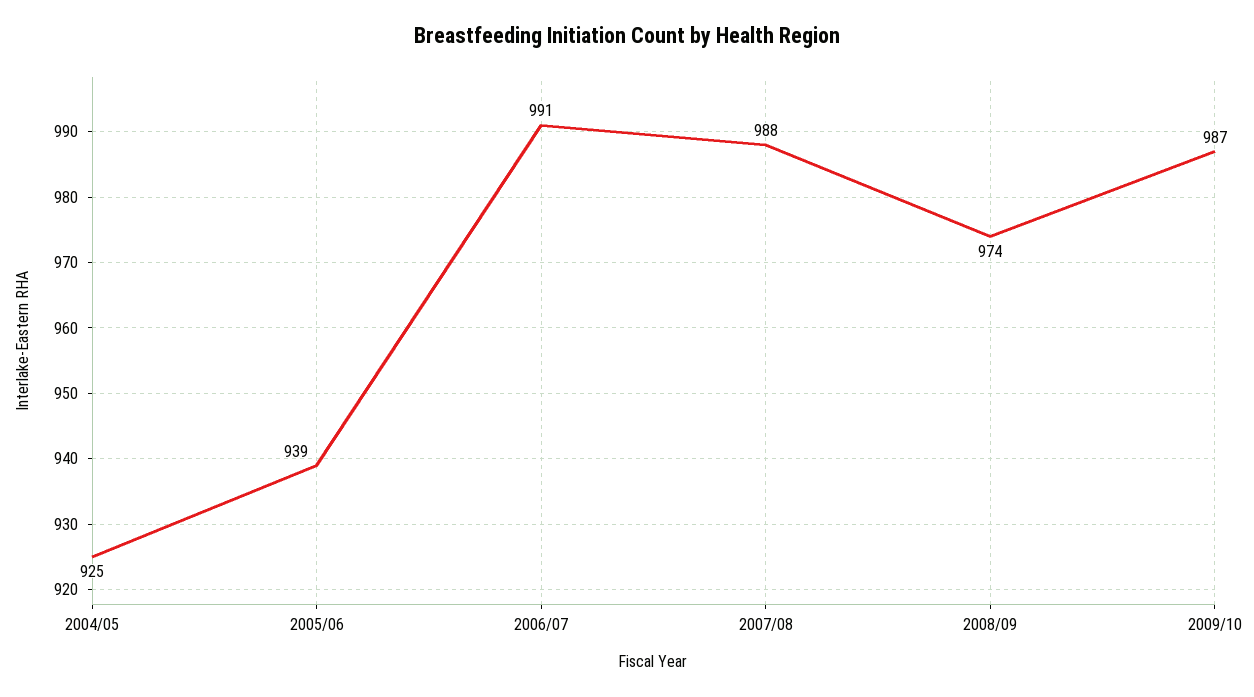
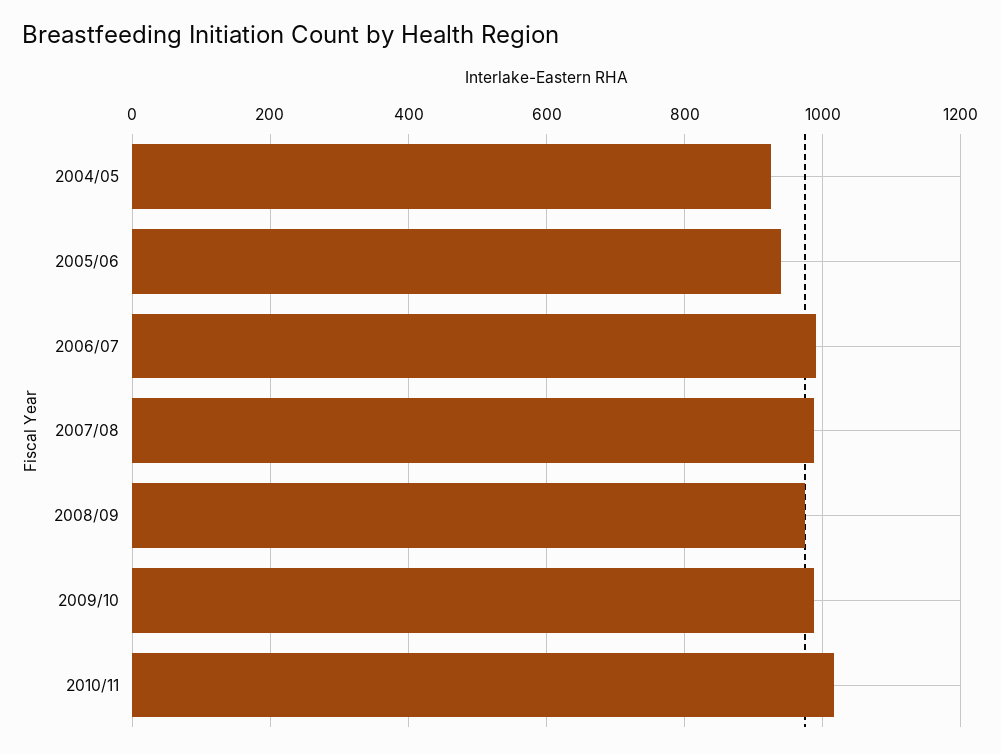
2010/11: none -> 1020

